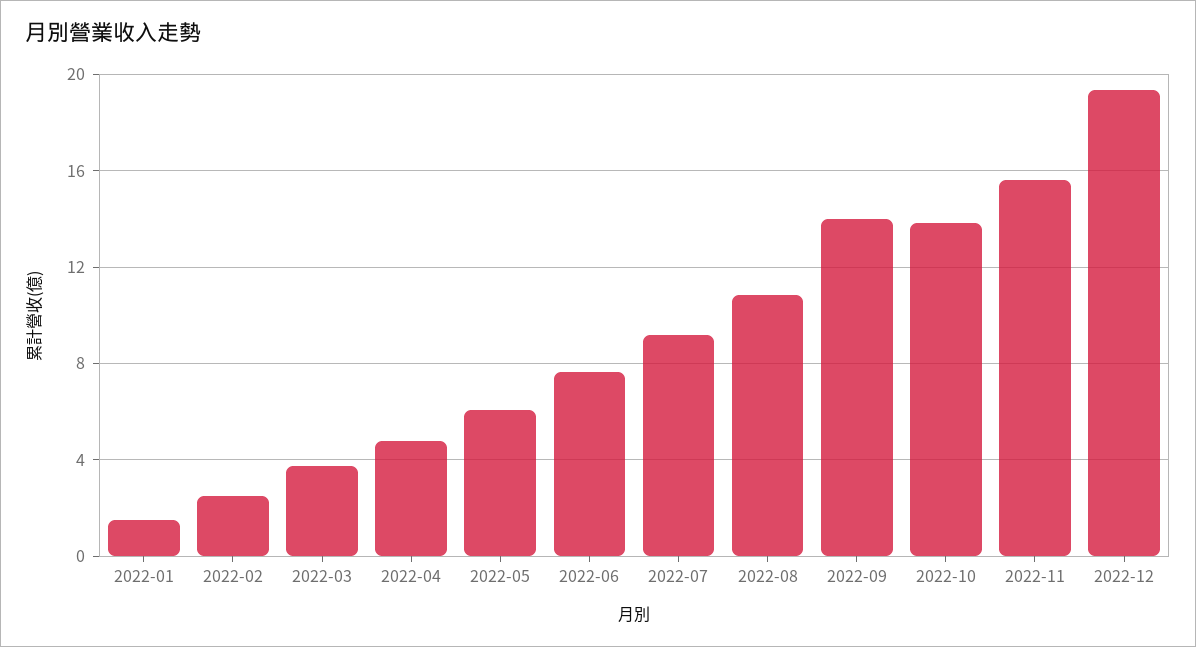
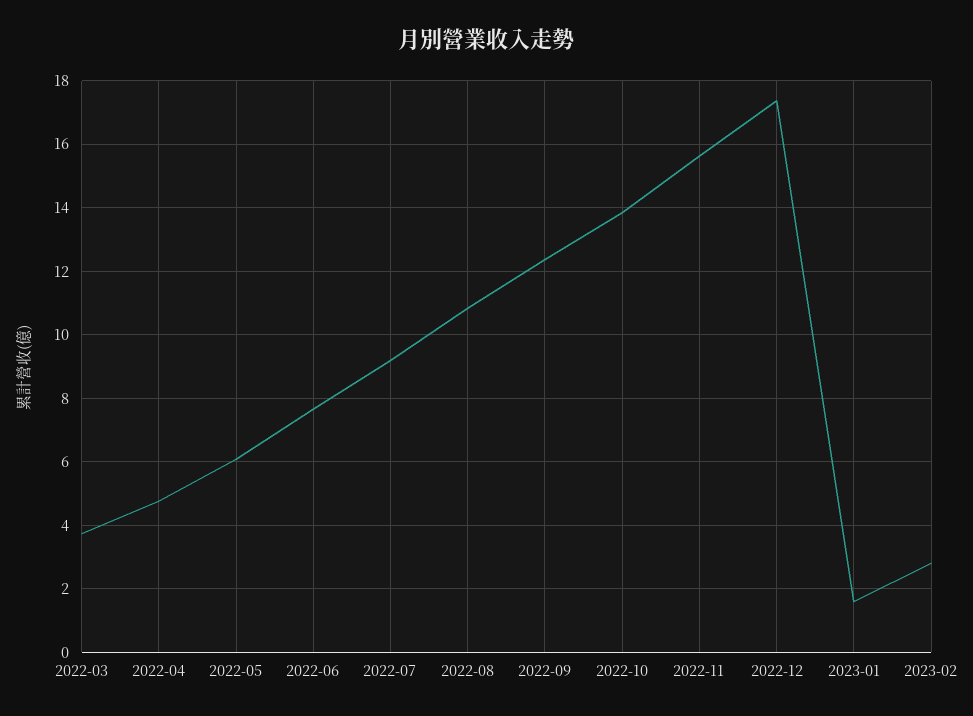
2022-01: 1.5 -> none
2022-02: 2.5 -> none
2022-09: 14 -> 12.4
2022-12: 19.5 -> 17.4
2023-01: none -> 1.6
2023-02: none -> 2.8

